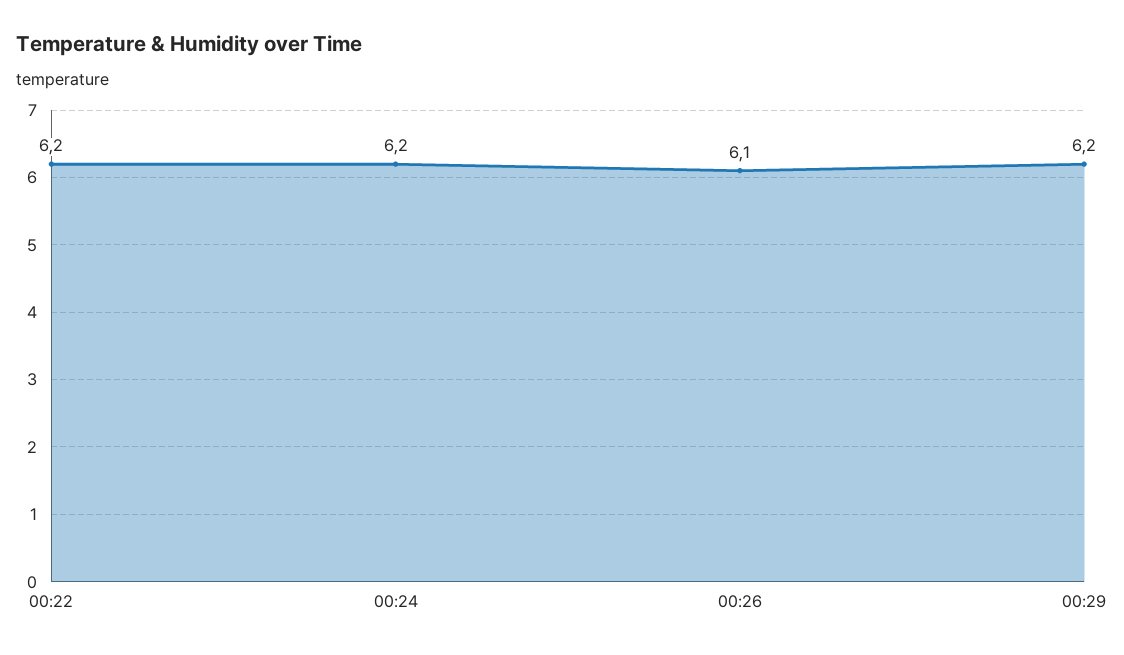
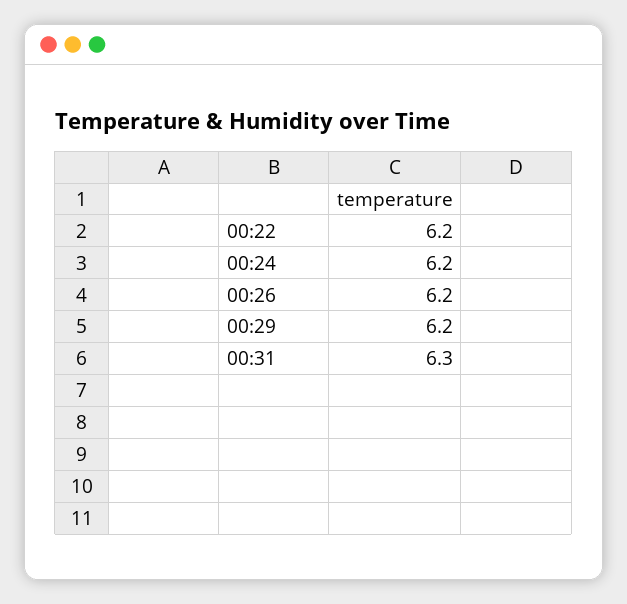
00:26: 6.1 -> 6.2
00:31: none -> 6.3

